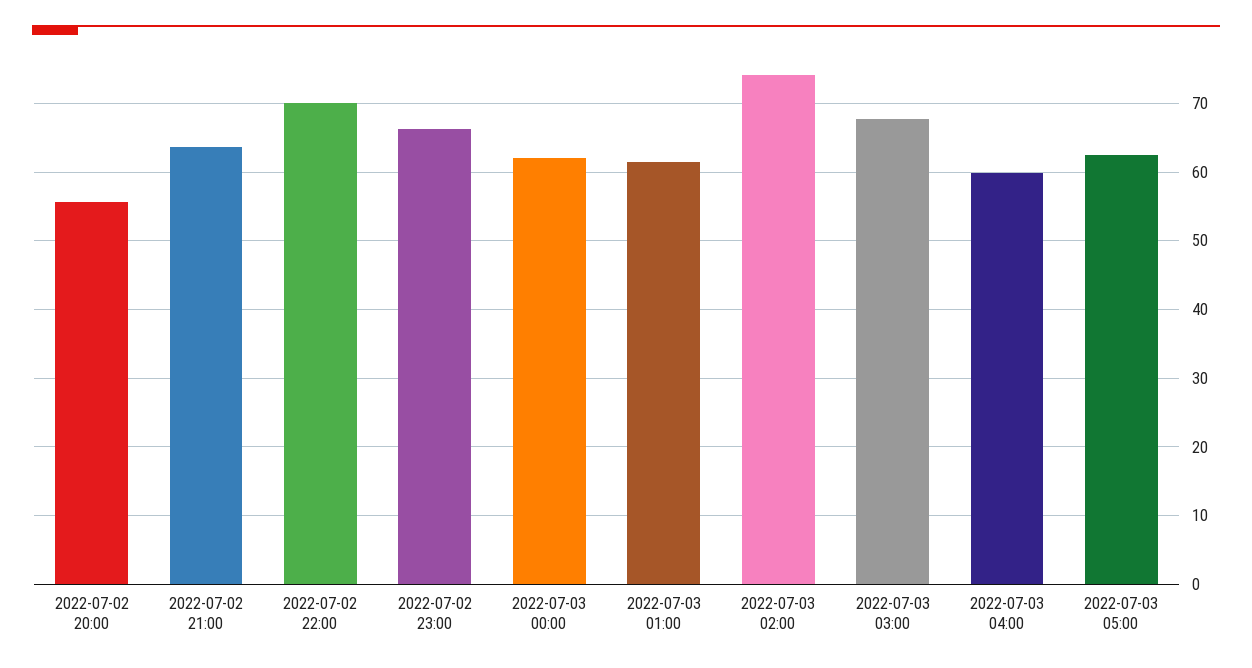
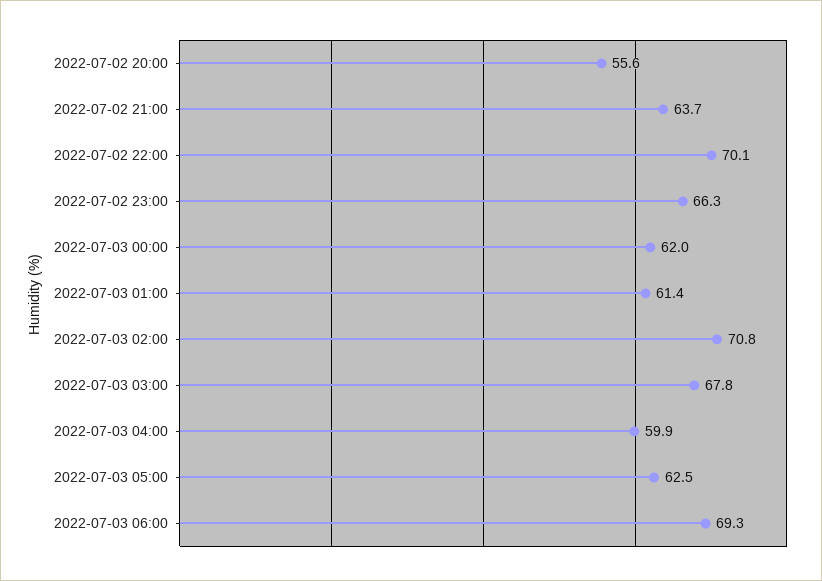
2022-07-03 02:00: 74 -> 70.8
2022-07-03 06:00: none -> 69.3

